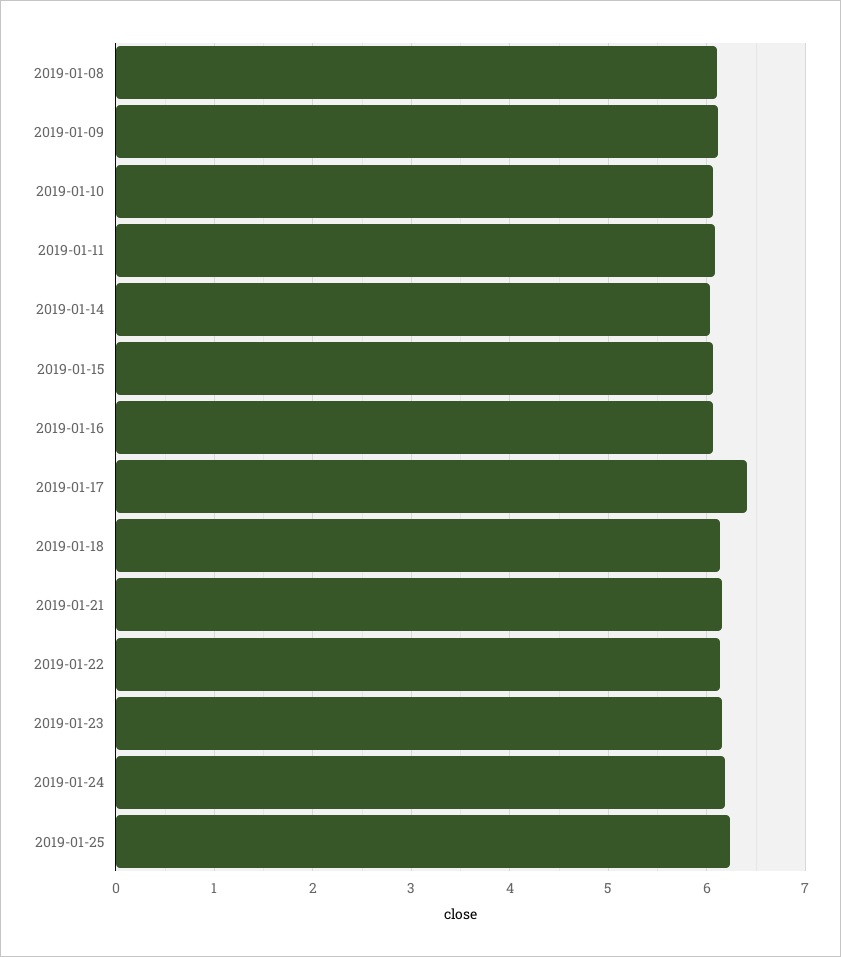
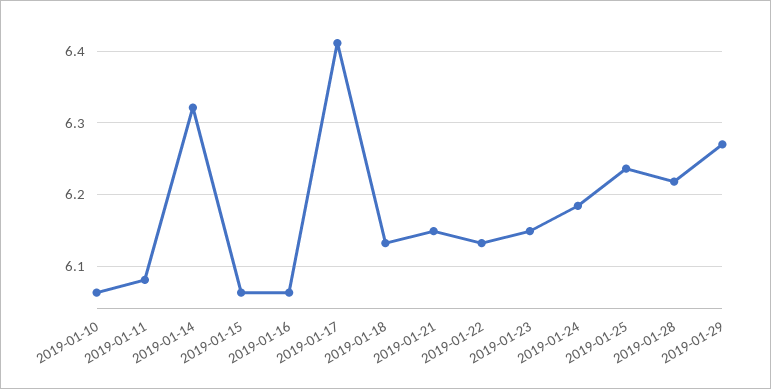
2019-01-08: 6.1 -> none
2019-01-09: 6.1 -> none
2019-01-14: 6 -> 6.32
2019-01-28: none -> 6.22
2019-01-29: none -> 6.27

